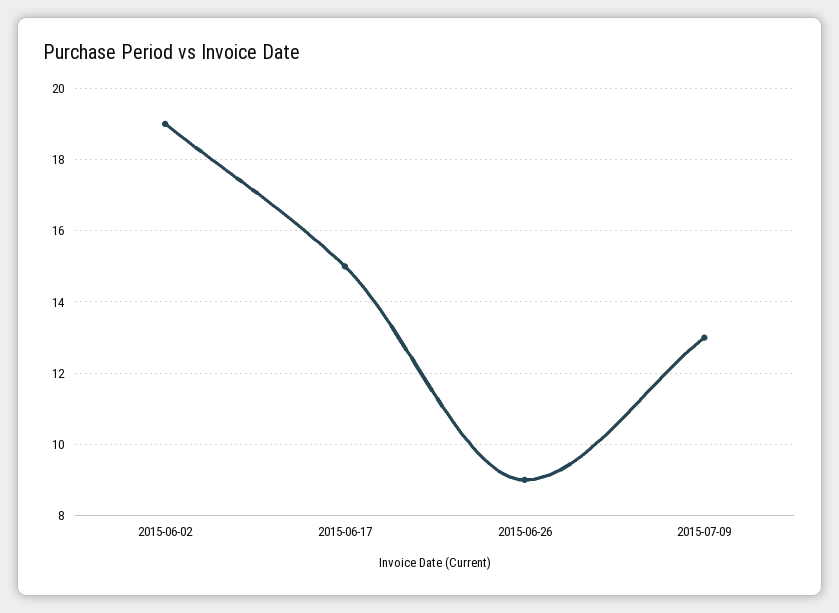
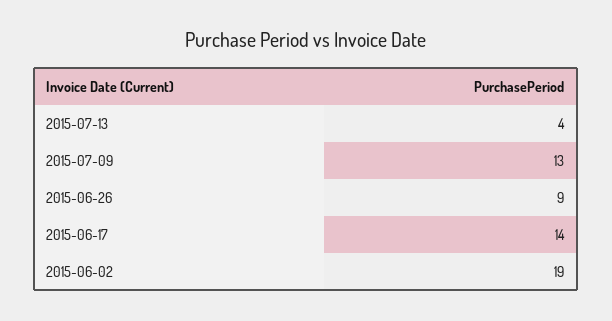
2015-06-17: 15 -> 14
2015-07-13: none -> 4

